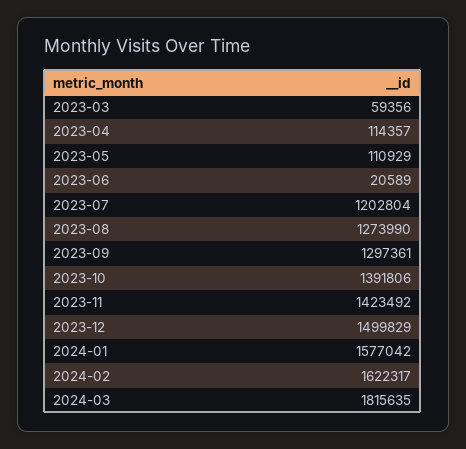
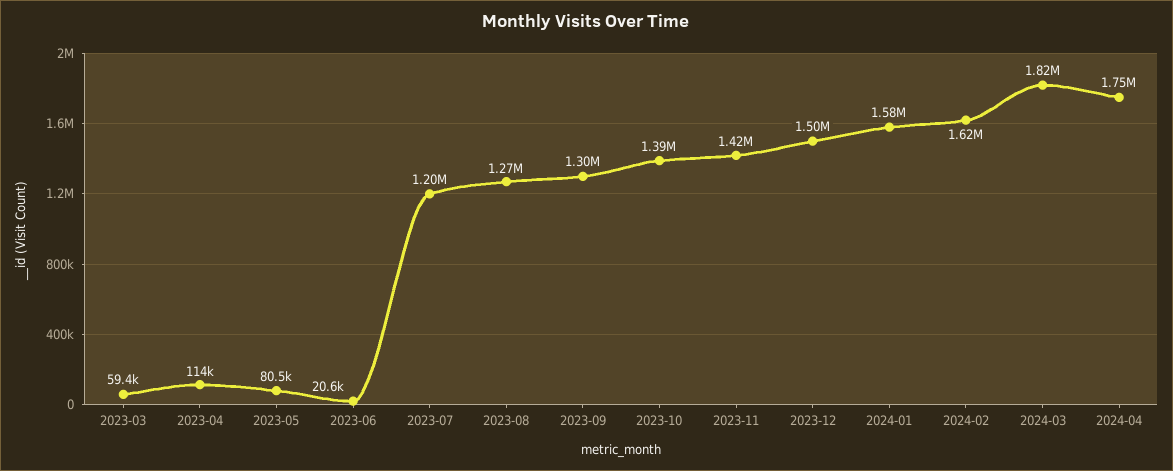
2023-05: 110929 -> 80500
2024-04: none -> 1750000

